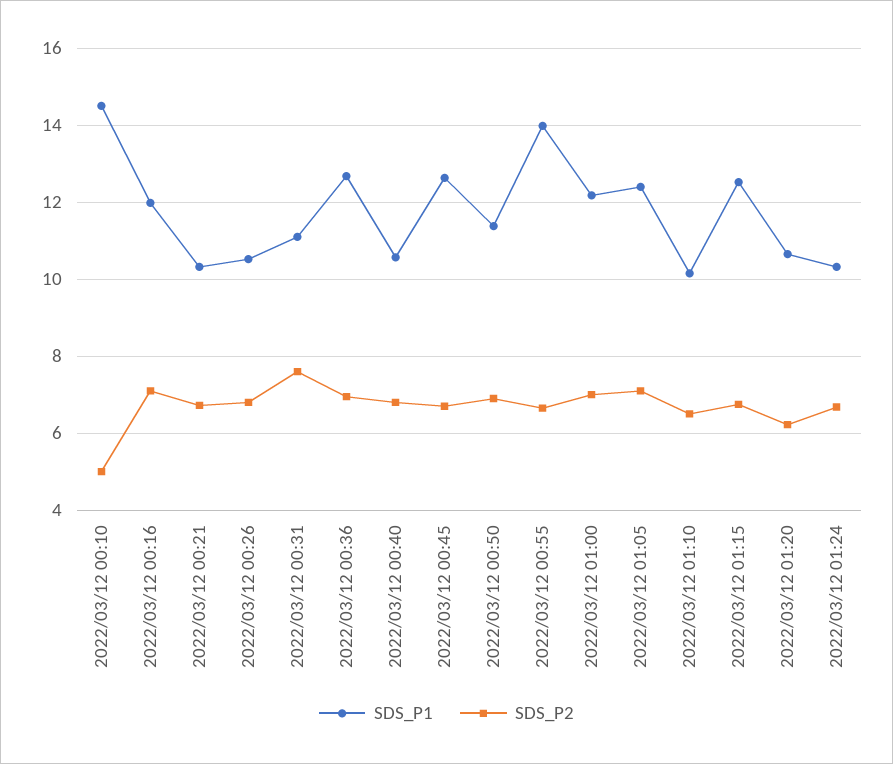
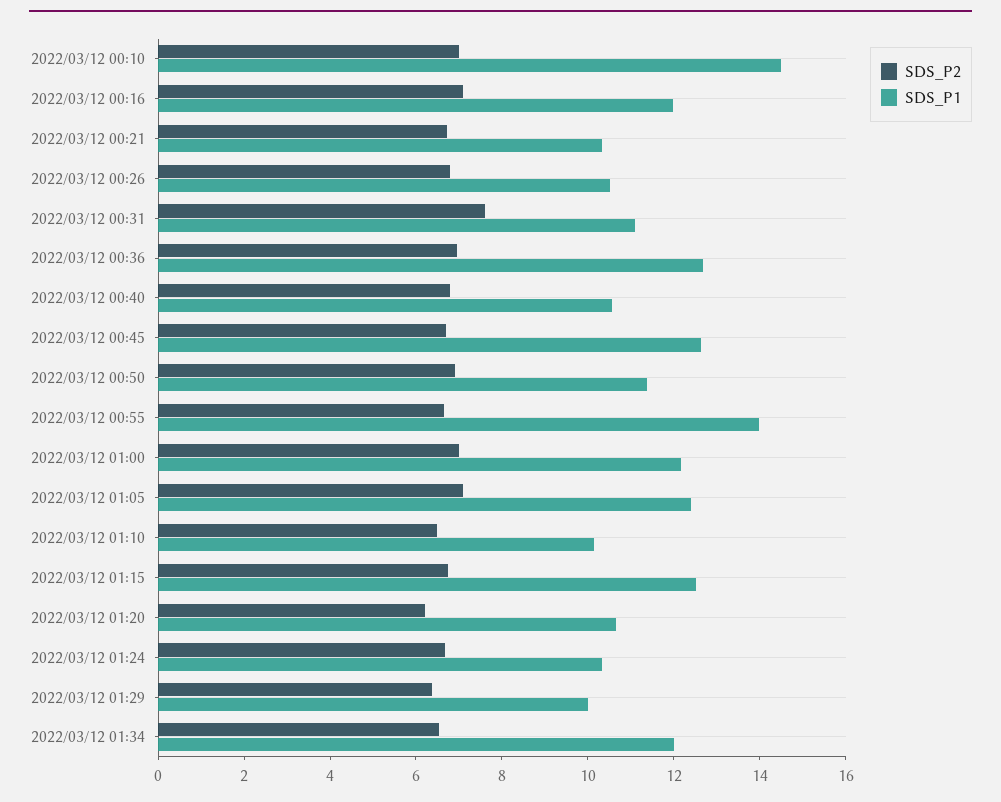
SDS_P2, 2022/03/12 00:10: 5 -> 7
SDS_P2, 2022/03/12 01:29: none -> 6.5
SDS_P1, 2022/03/12 01:29: none -> 10
SDS_P2, 2022/03/12 01:34: none -> 6.5
SDS_P1, 2022/03/12 01:34: none -> 12

